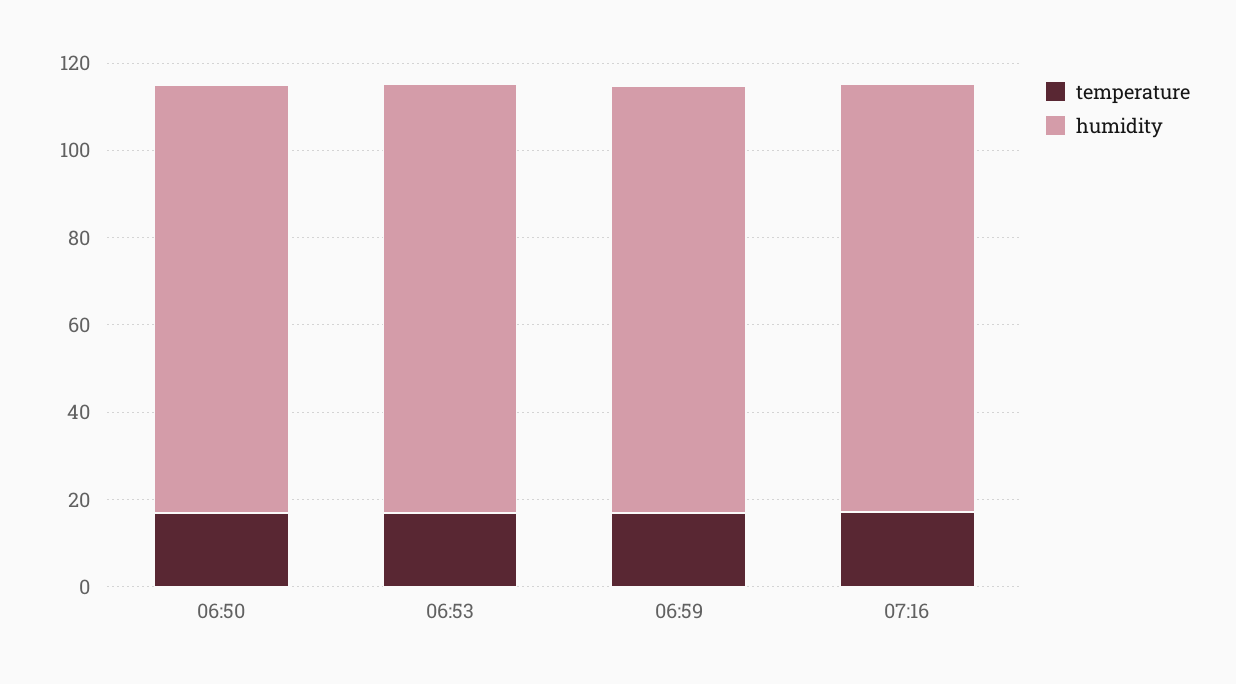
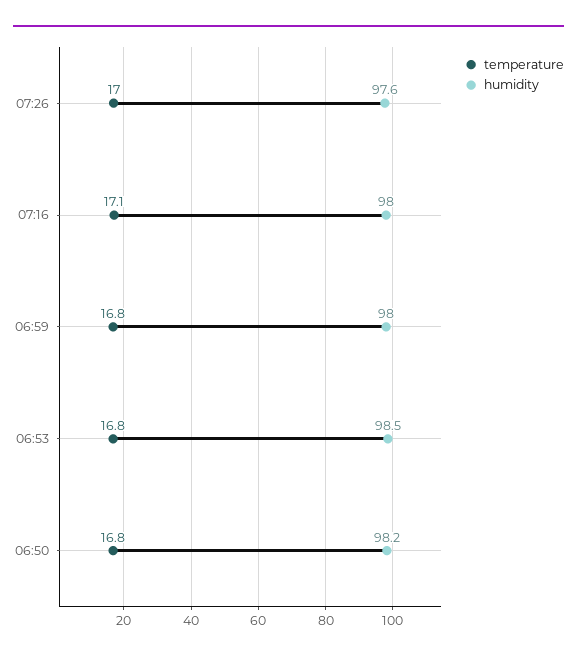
temperature, 07:26: none -> 17
humidity, 07:26: none -> 97.6

